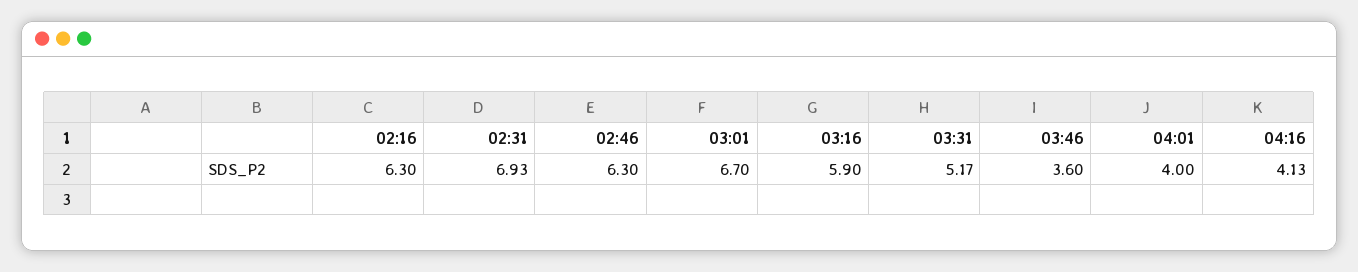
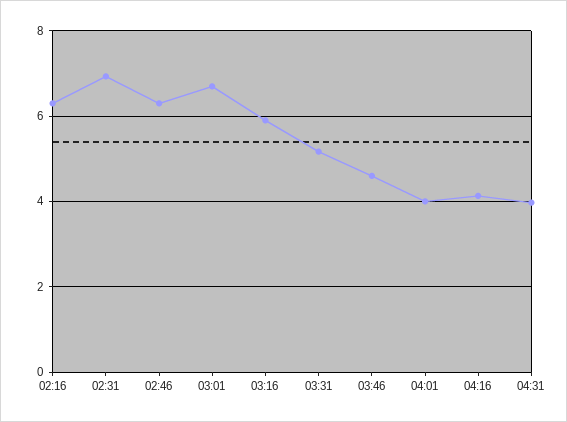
03:46: 3.6 -> 4.6
04:31: none -> 4

